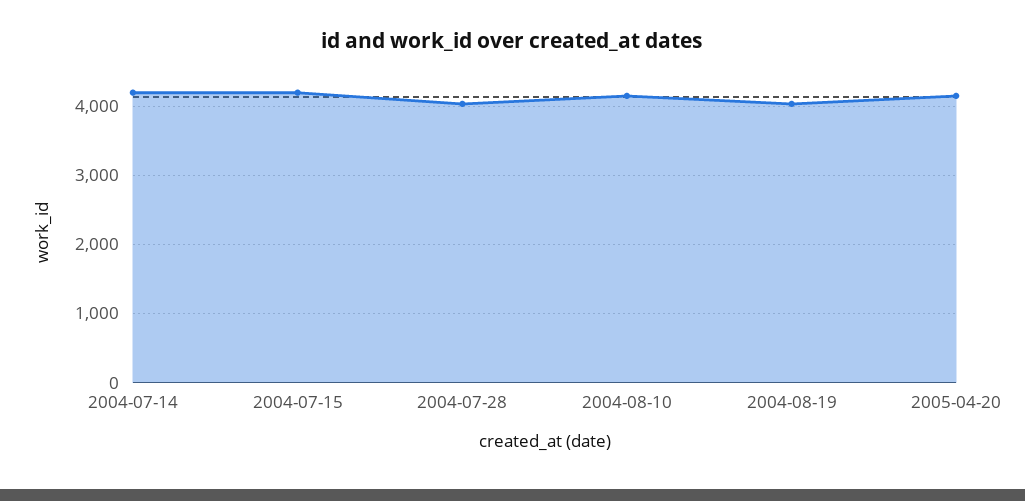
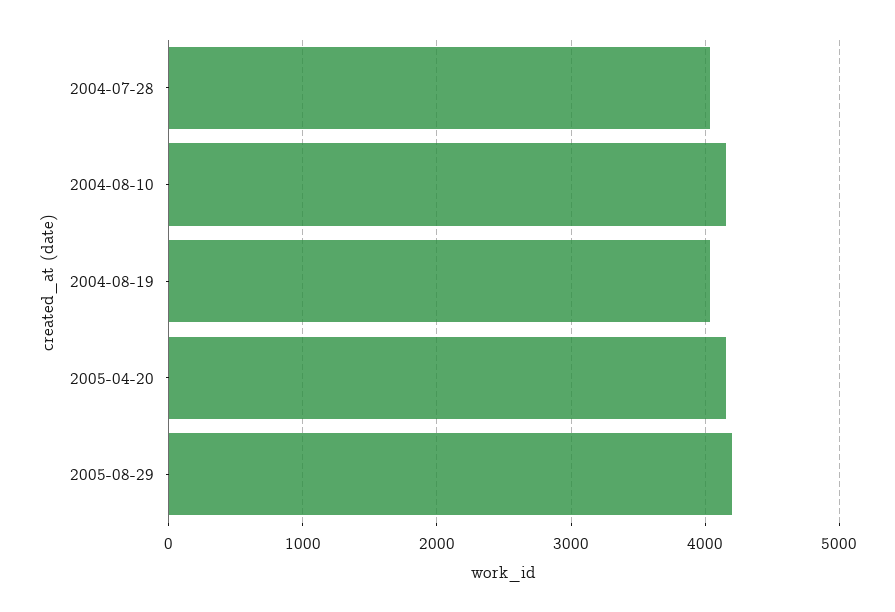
2004-07-14: 4200 -> none
2004-07-15: 4200 -> none
2005-08-29: none -> 4200

